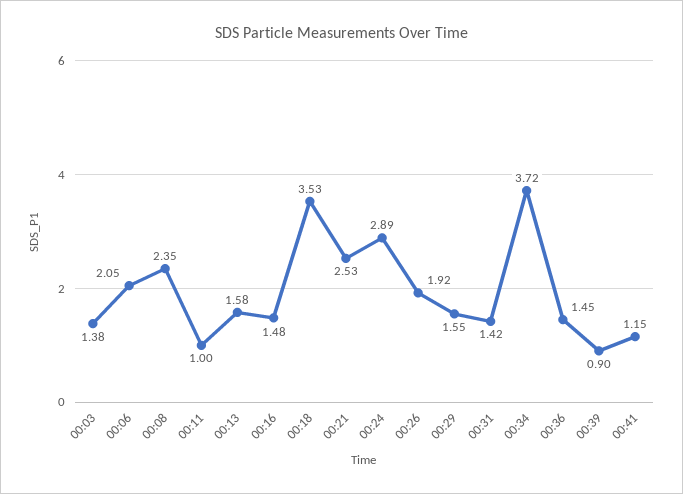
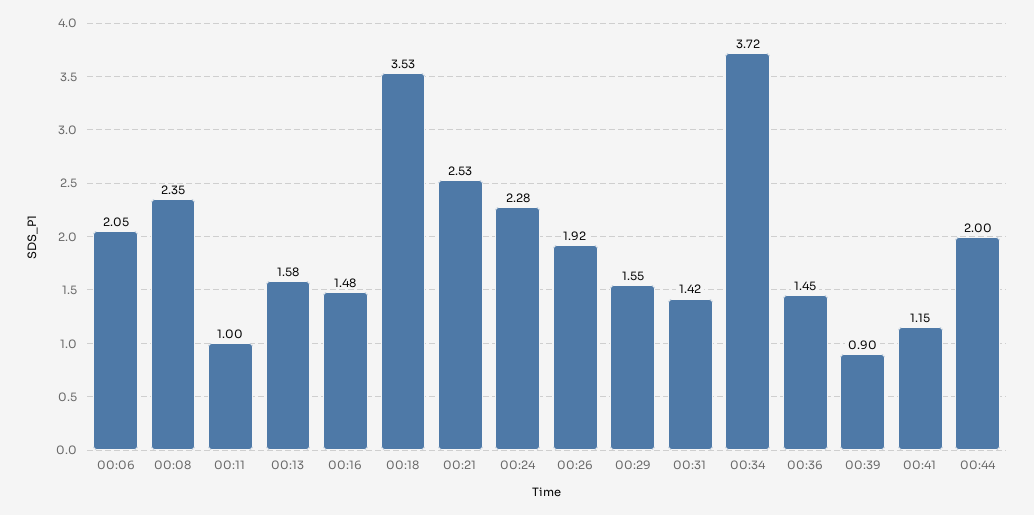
00:03: 1.38 -> none
00:24: 2.89 -> 2.28
00:44: none -> 2

